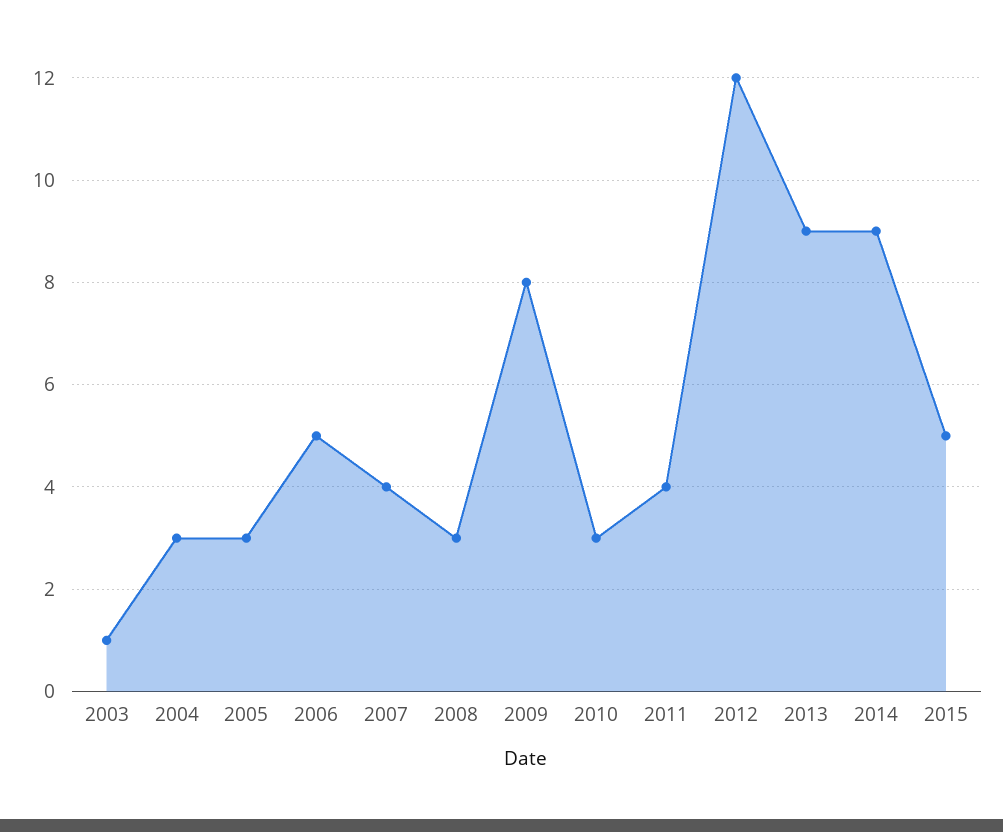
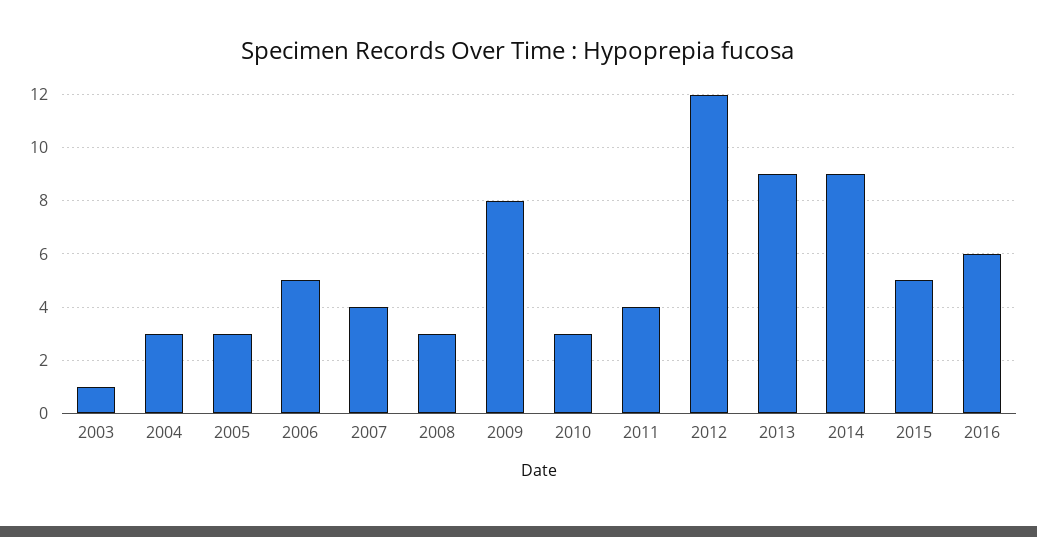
2016: none -> 6

